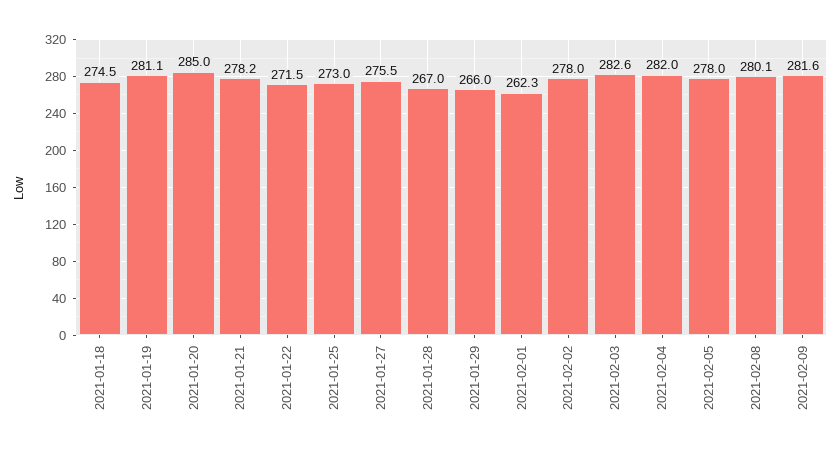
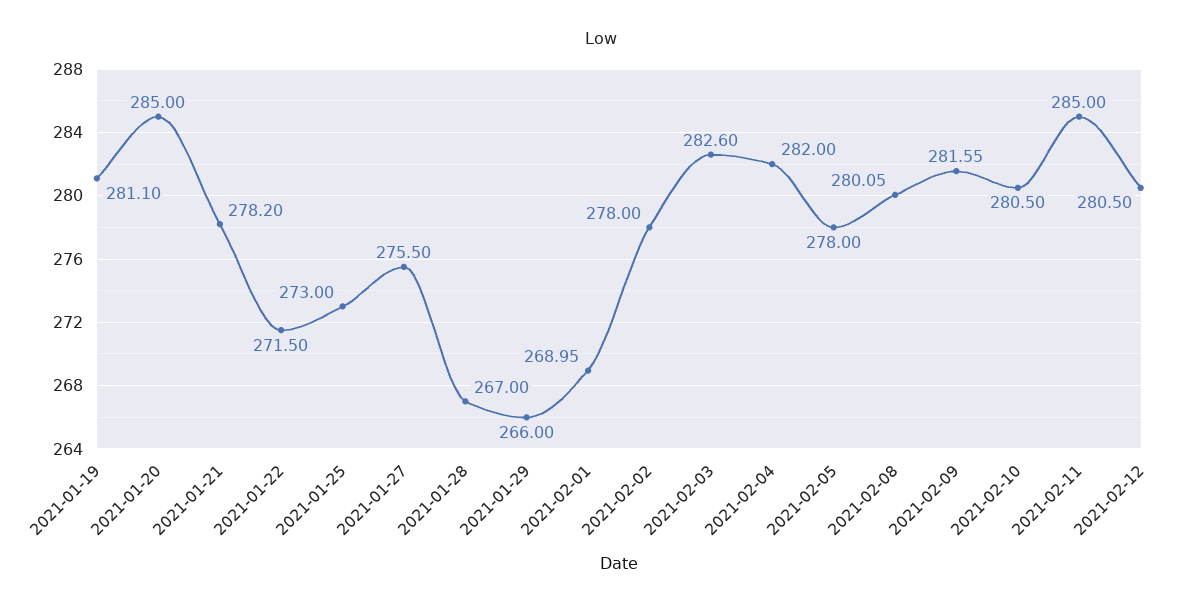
2021-01-18: 274.5 -> none
2021-02-01: 262.3 -> 268.95
2021-02-10: none -> 280.5
2021-02-11: none -> 285
2021-02-12: none -> 280.5

